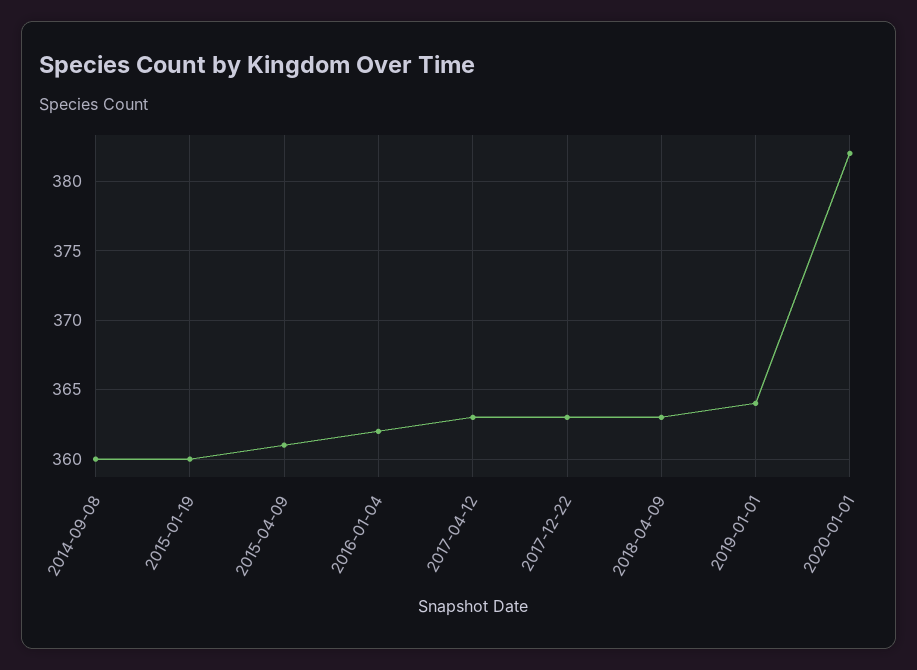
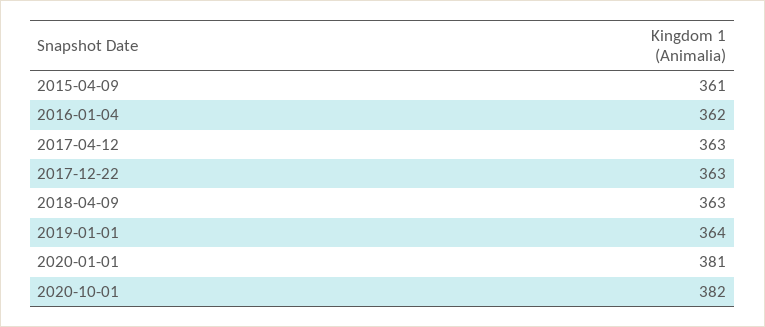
2014-09-08: 360 -> none
2015-01-19: 360 -> none
2020-01-01: 382 -> 381
2020-10-01: none -> 382

